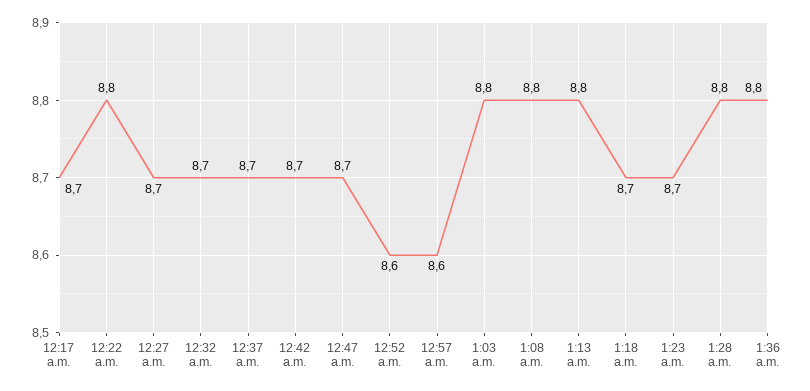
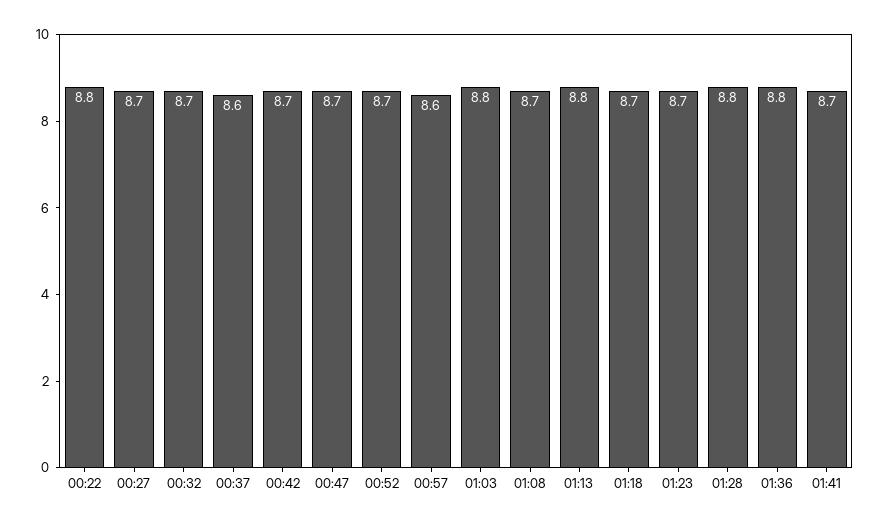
12:17 a.m.: 8.7 -> none
12:37 a.m.: 8.7 -> 8.6
12:52 a.m.: 8.6 -> 8.7
1:08 a.m.: 8.8 -> 8.7
01:41: none -> 8.7

